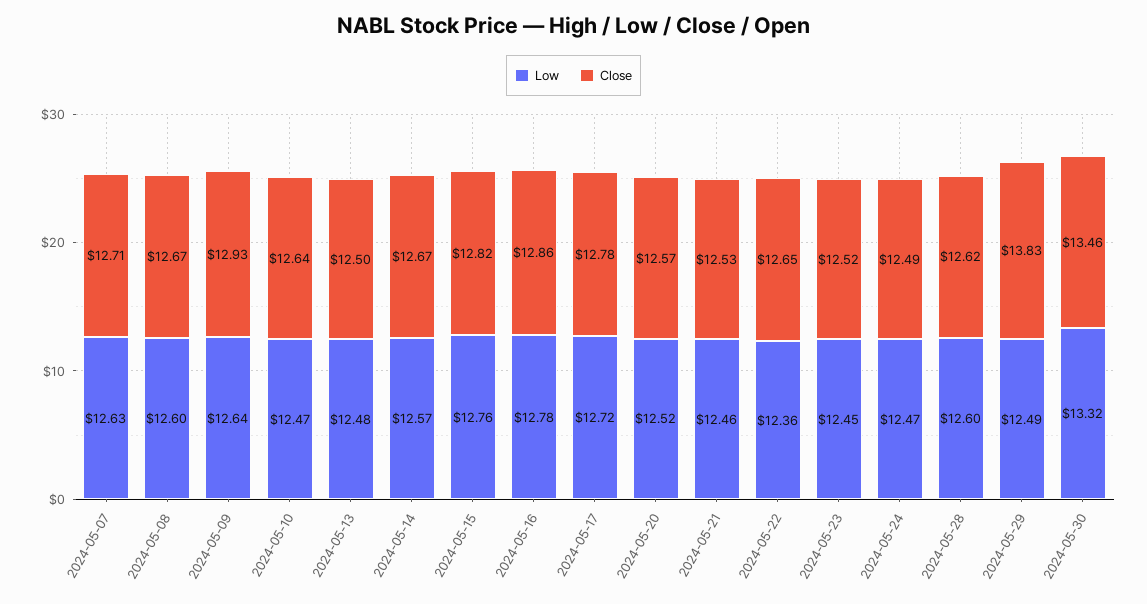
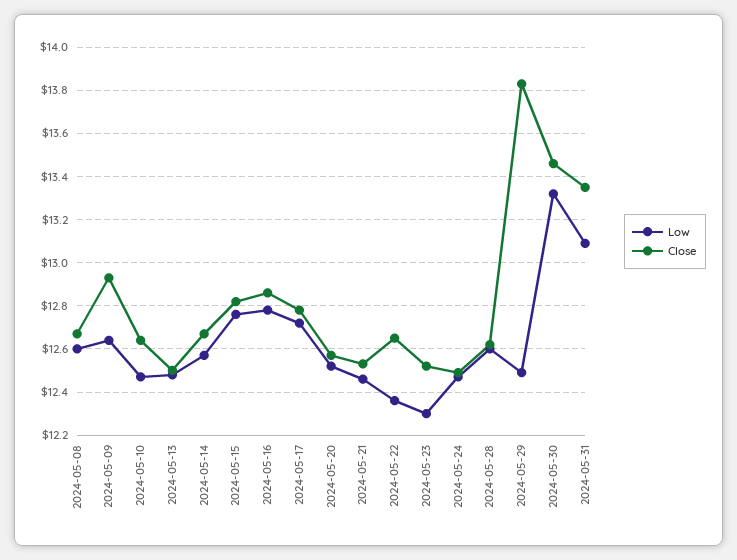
Low, 2024-05-07: 12.63 -> none
Close, 2024-05-07: 12.71 -> none
Low, 2024-05-23: 12.45 -> 12.3
Low, 2024-05-31: none -> 13.1
Close, 2024-05-31: none -> 13.35

